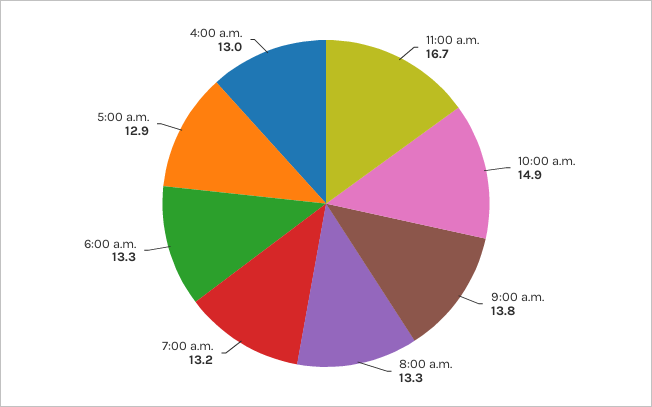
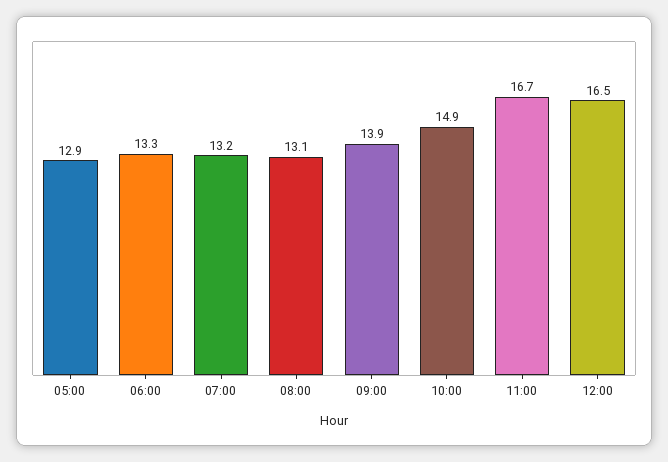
9:00 a.m.: 13.8 -> 13.9
8:00 a.m.: 13.3 -> 13.1
4:00 a.m.: 13 -> none
12:00: none -> 16.5

